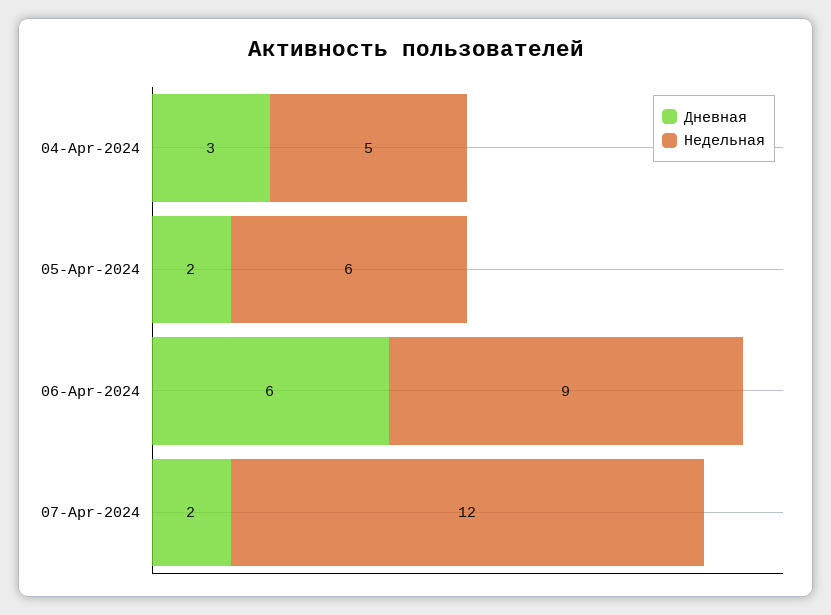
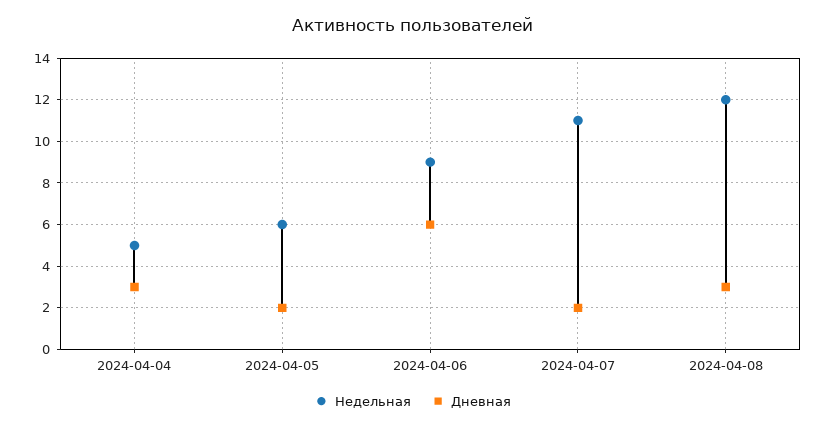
Недельная, 07-Apr-2024: 12 -> 11
Недельная, 2024-04-08: none -> 12
Дневная, 2024-04-08: none -> 3

